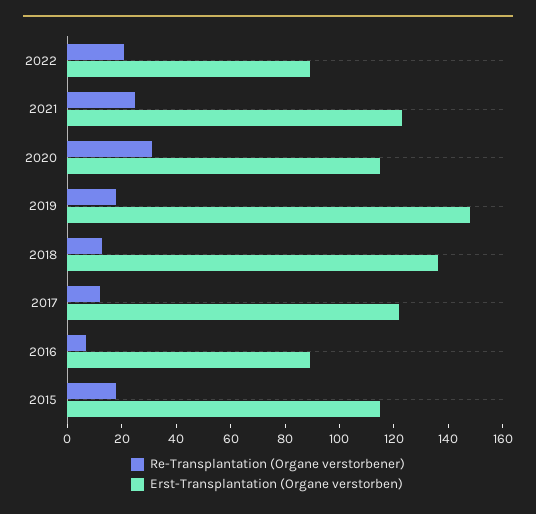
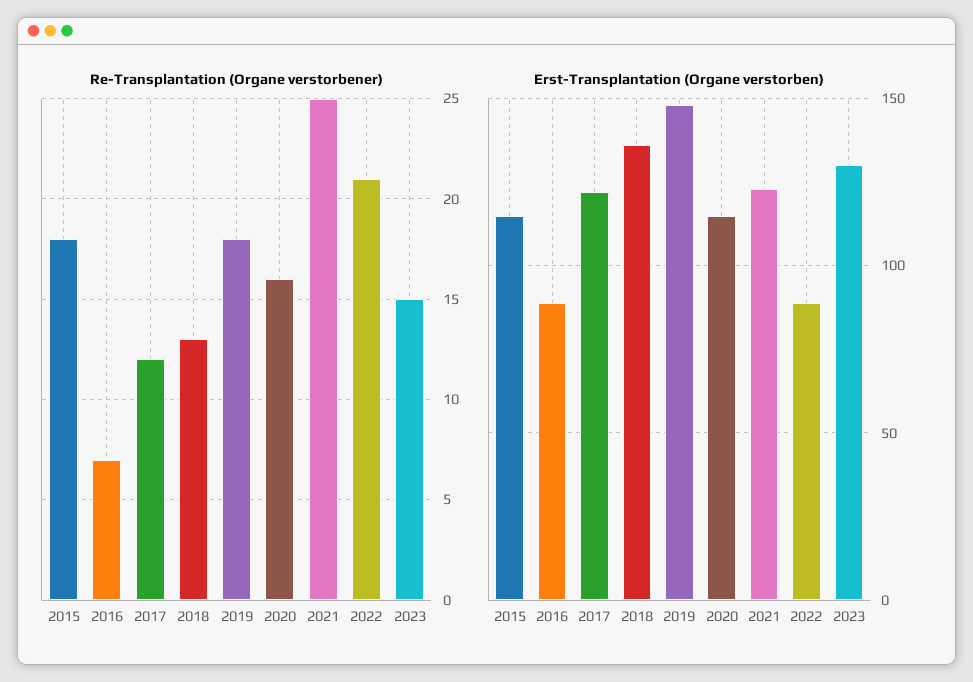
Re-Transplantation (Organe verstorbener), 2020: 30 -> 16
Re-Transplantation (Organe verstorbener), 2023: none -> 15
Erst-Transplantation (Organe verstorben), 2023: none -> 130

